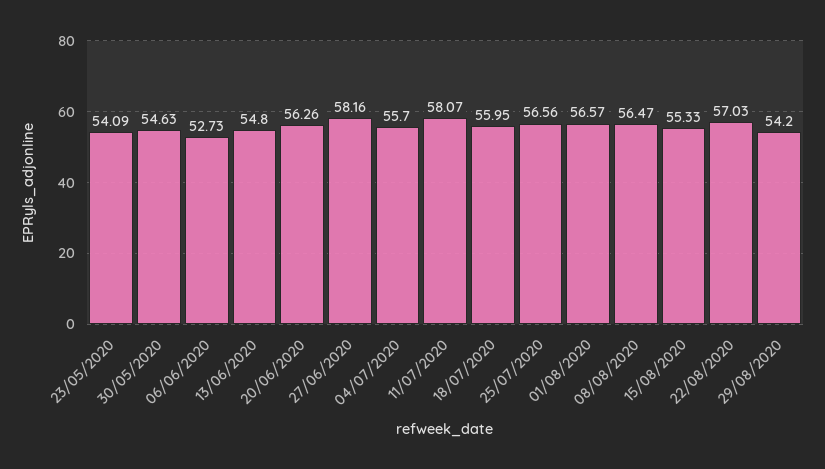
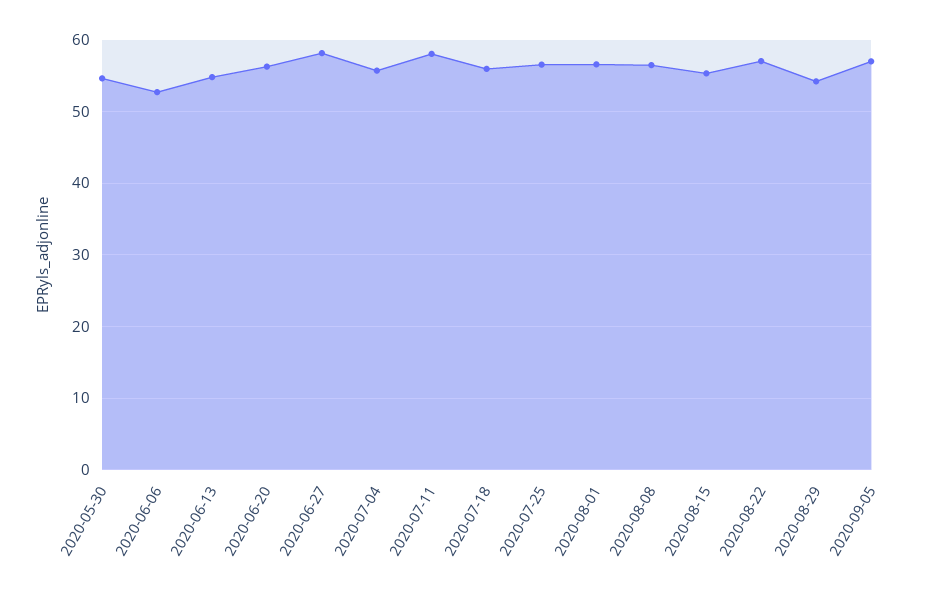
23/05/2020: 54.09 -> none
2020-09-05: none -> 57

